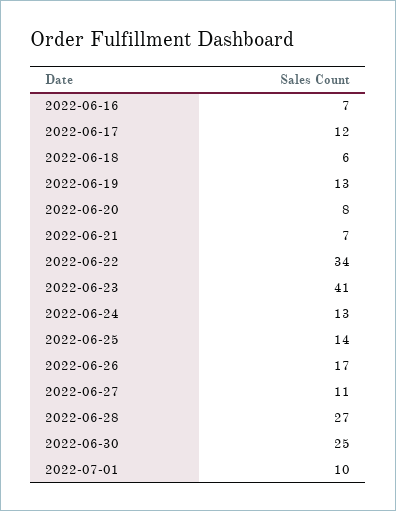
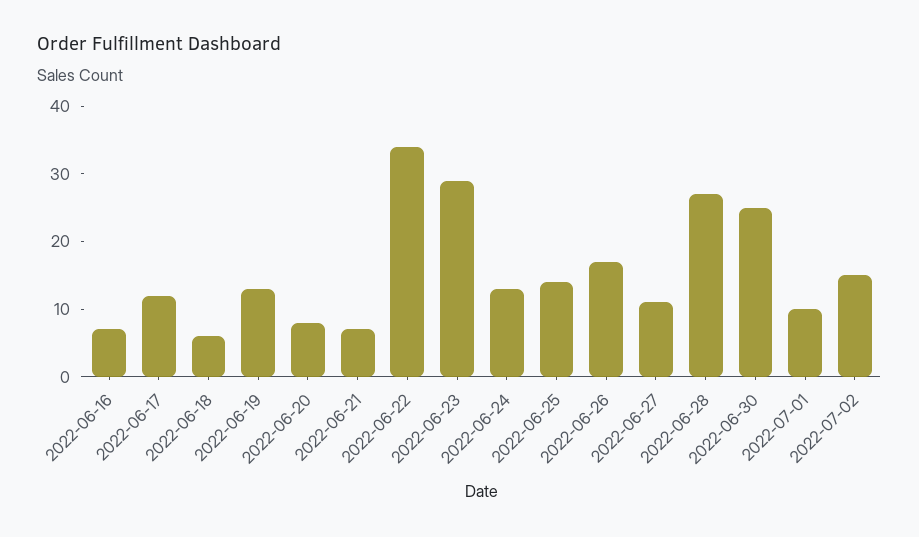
2022-06-23: 41 -> 30
2022-07-02: none -> 15

